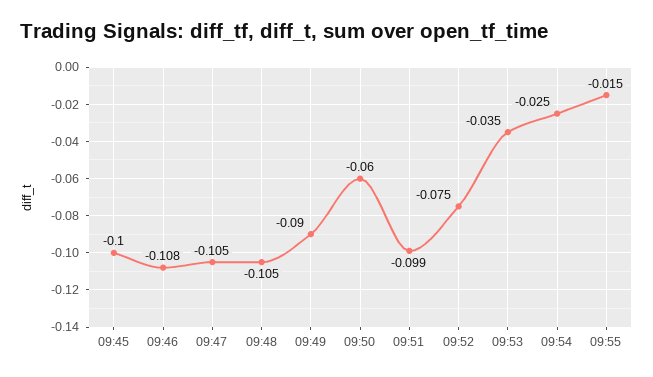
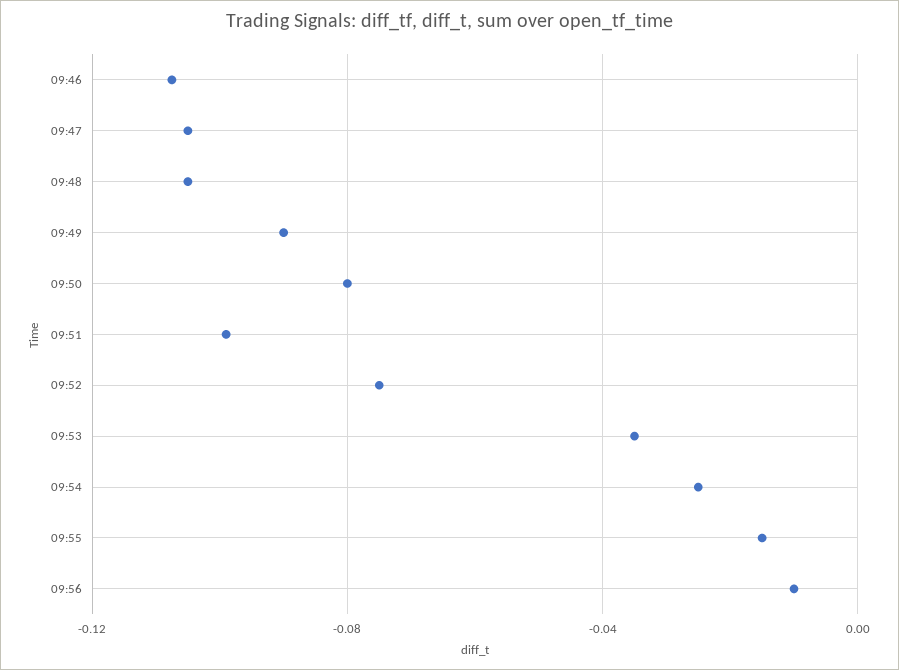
09:45: -0.1 -> none
09:50: -0.06 -> -0.08
09:56: none -> -0.01

